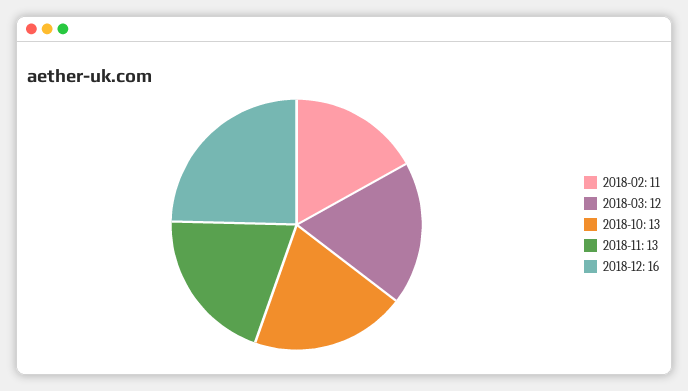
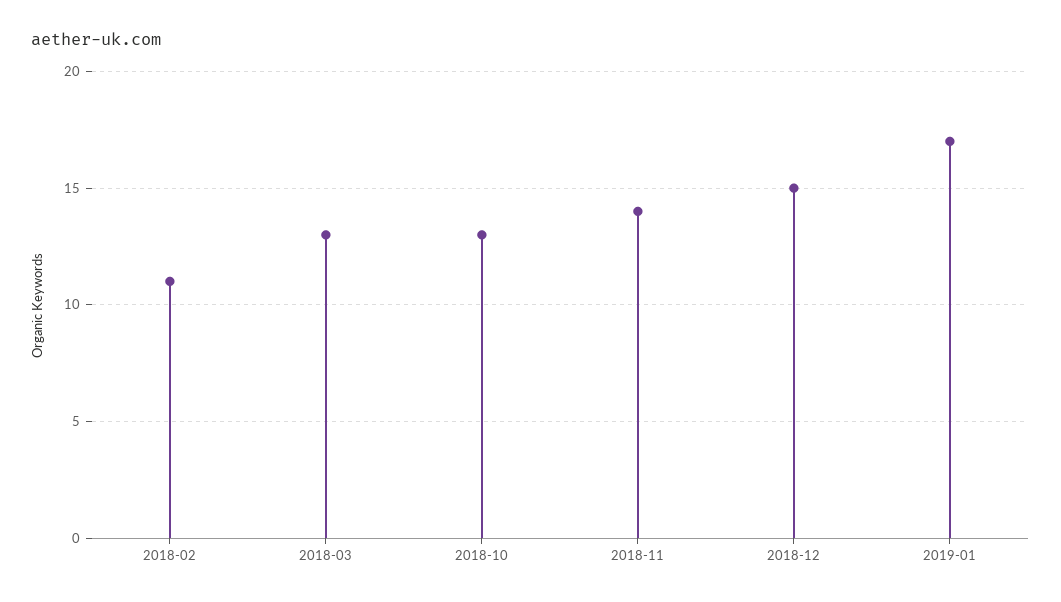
2018-03: 12 -> 13
2018-11: 13 -> 14
2018-12: 16 -> 15
2019-01: none -> 17

